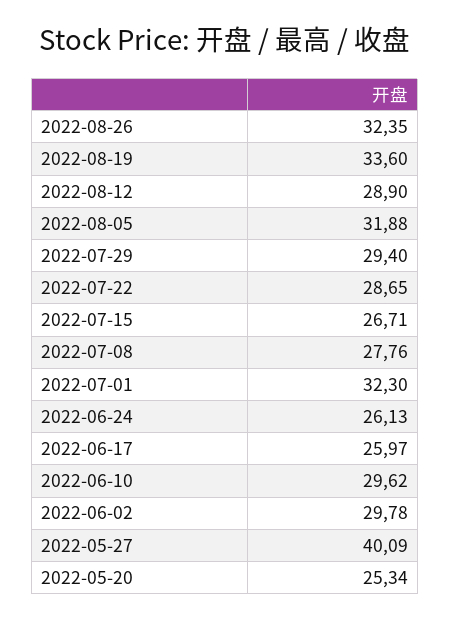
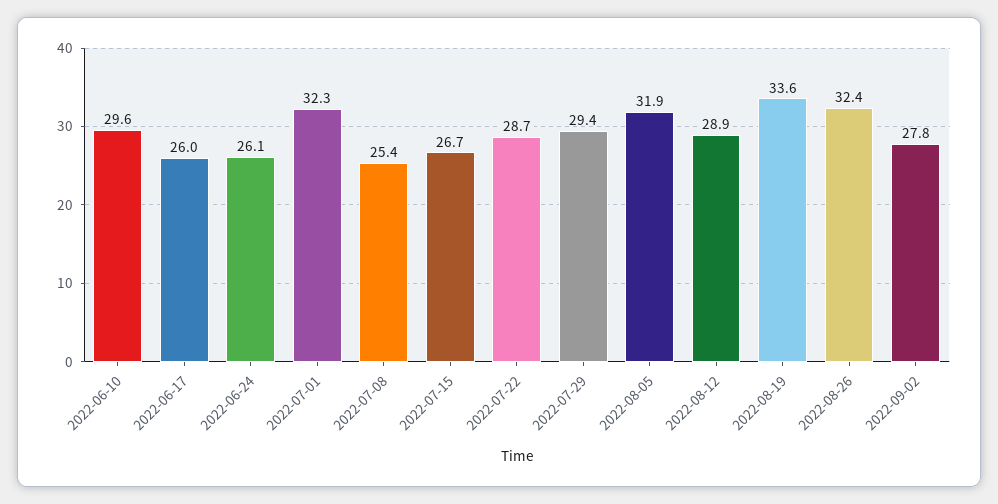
2022-07-08: 27.76 -> 25.4
2022-06-02: 29.78 -> none
2022-05-27: 40.09 -> none
2022-05-20: 25.34 -> none
2022-09-02: none -> 27.8

